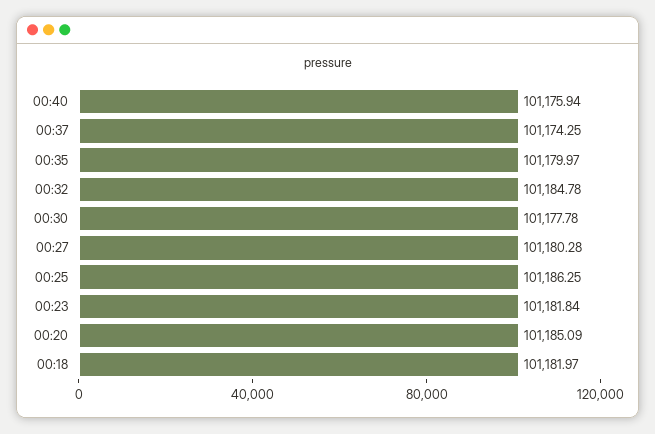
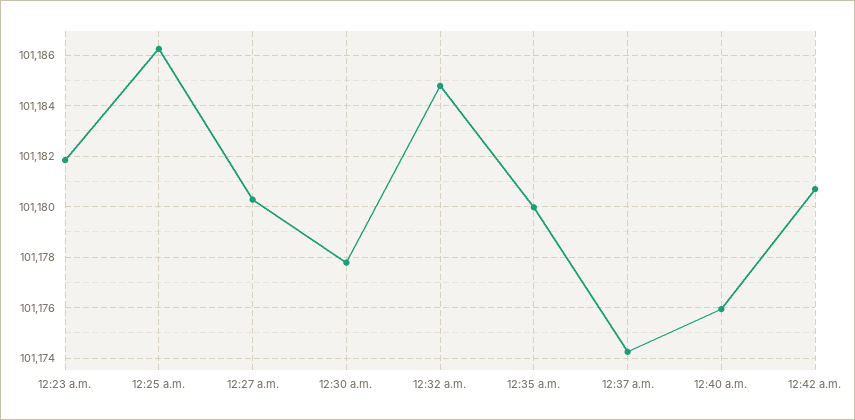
00:20: 101185.09 -> none
00:18: 101181.97 -> none
12:42 a.m.: none -> 101180.75

